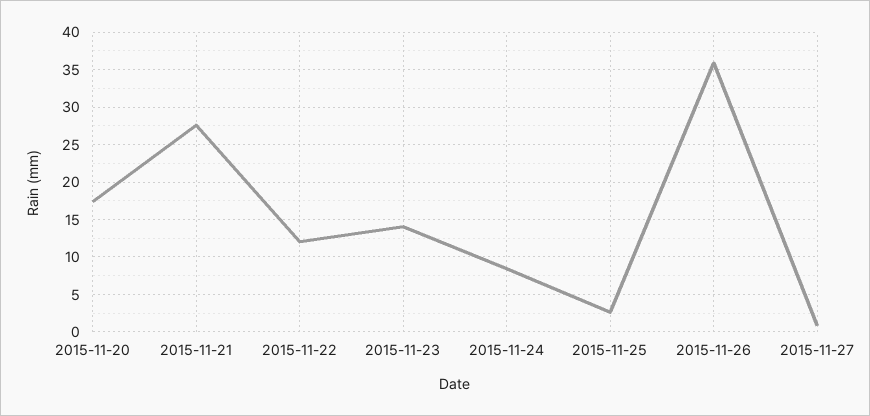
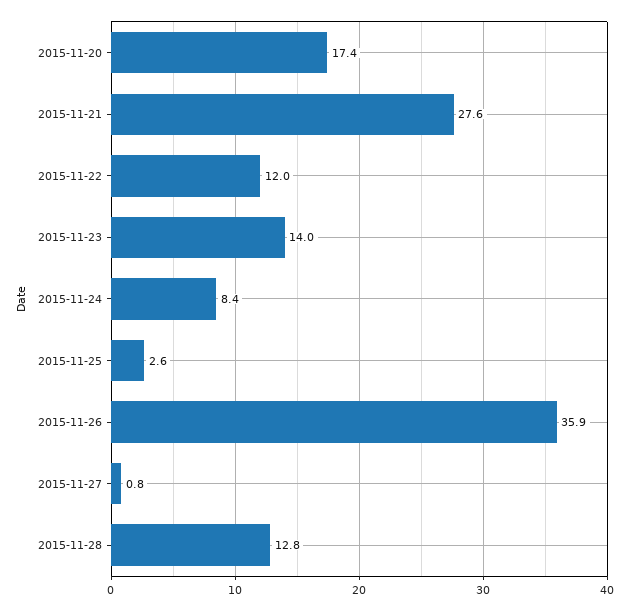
2015-11-28: none -> 12.8

